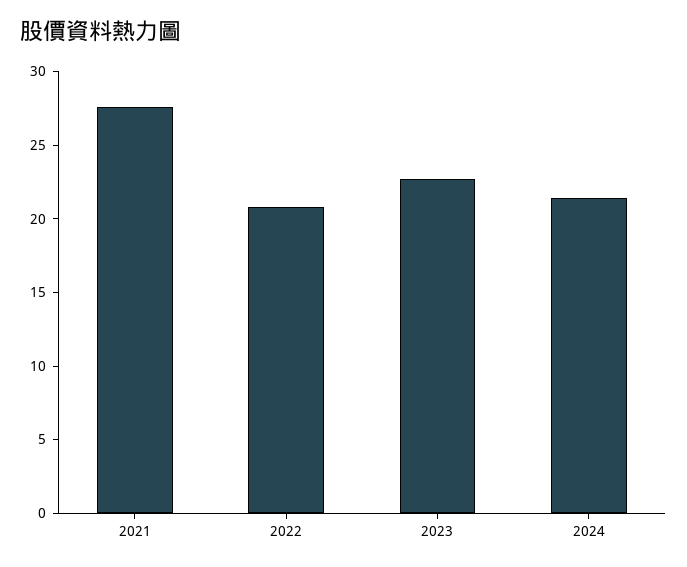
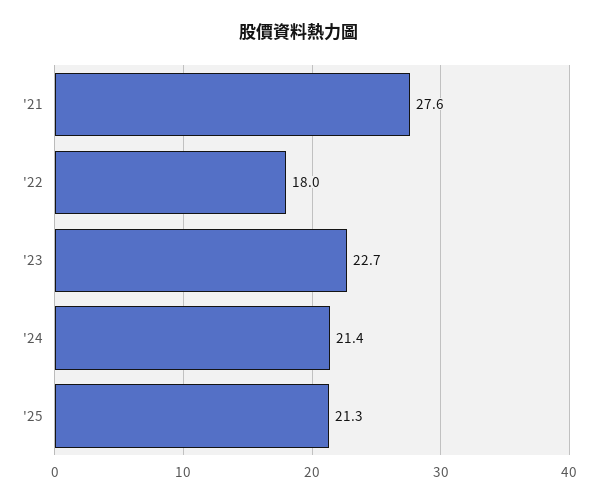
2022: 21 -> 18
'25: none -> 21.3

